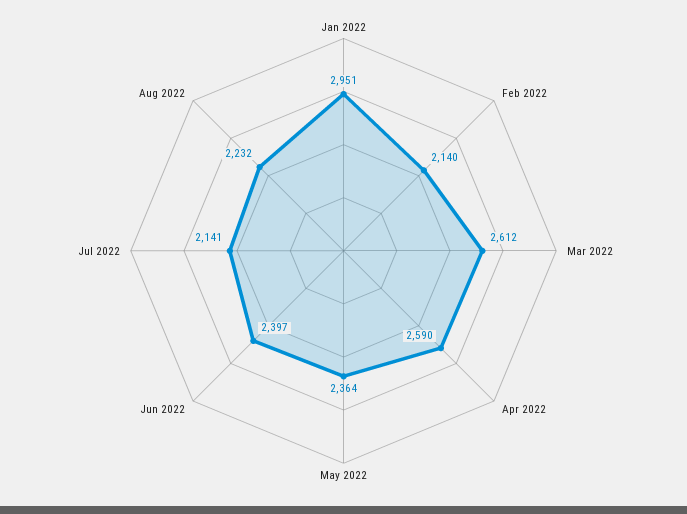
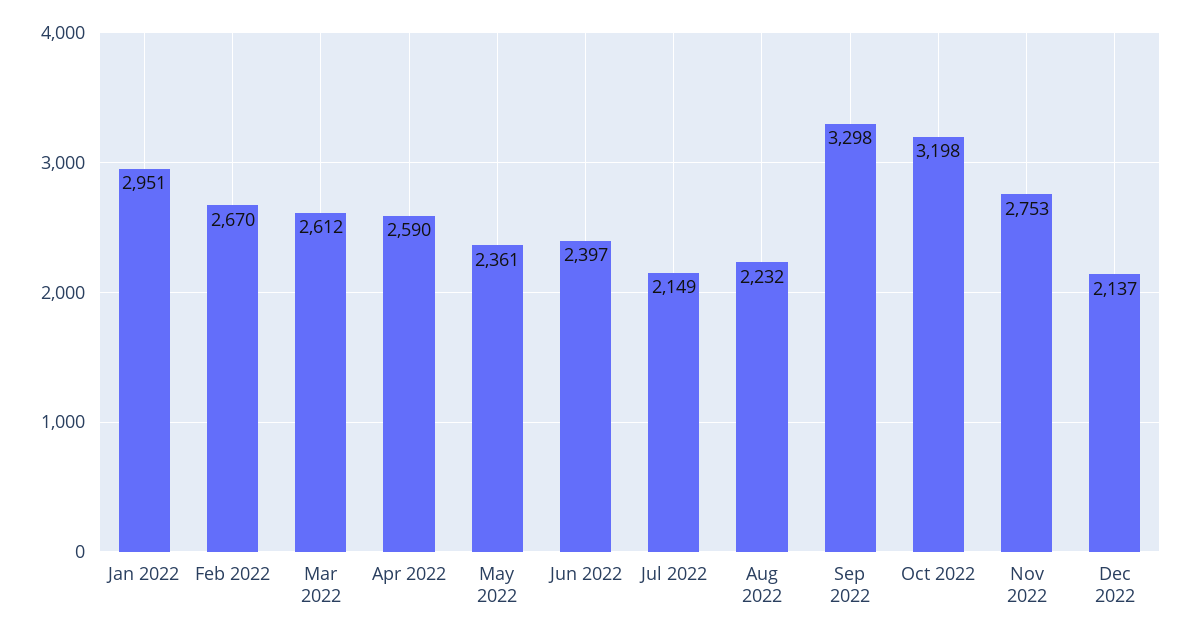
Feb 2022: 2140 -> 2670
May 2022: 2364 -> 2361
Jul 2022: 2141 -> 2149
Sep 2022: none -> 3298
Oct 2022: none -> 3198
Nov 2022: none -> 2753
Dec 2022: none -> 2137

